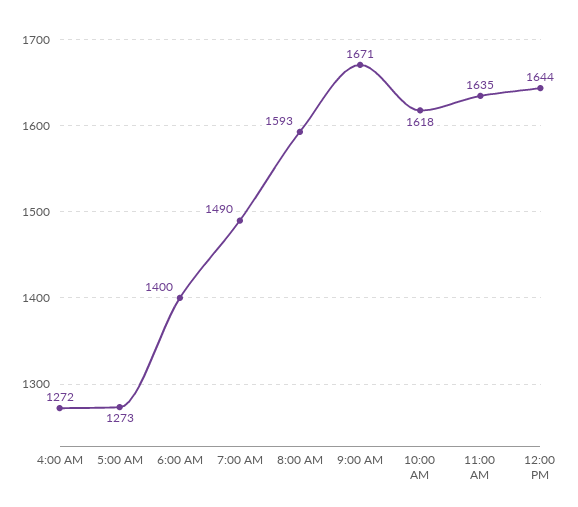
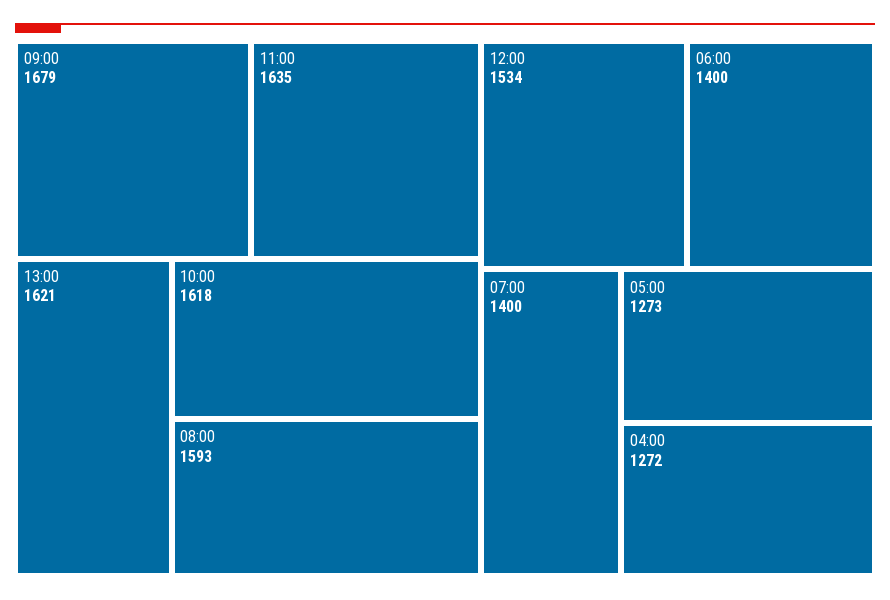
7:00 AM: 1490 -> 1400
9:00 AM: 1671 -> 1679
12:00 PM: 1644 -> 1534
13:00: none -> 1621

